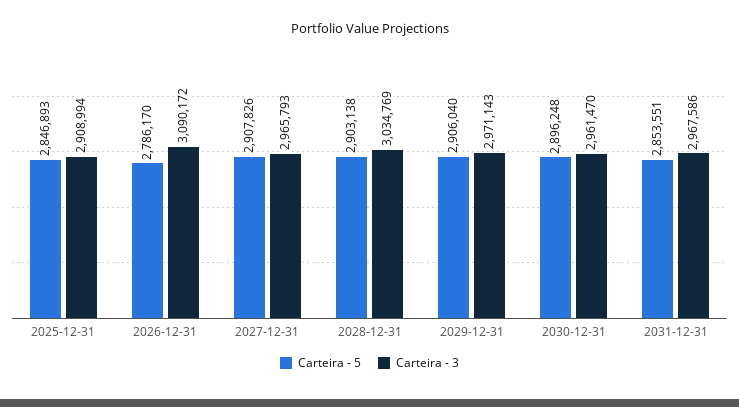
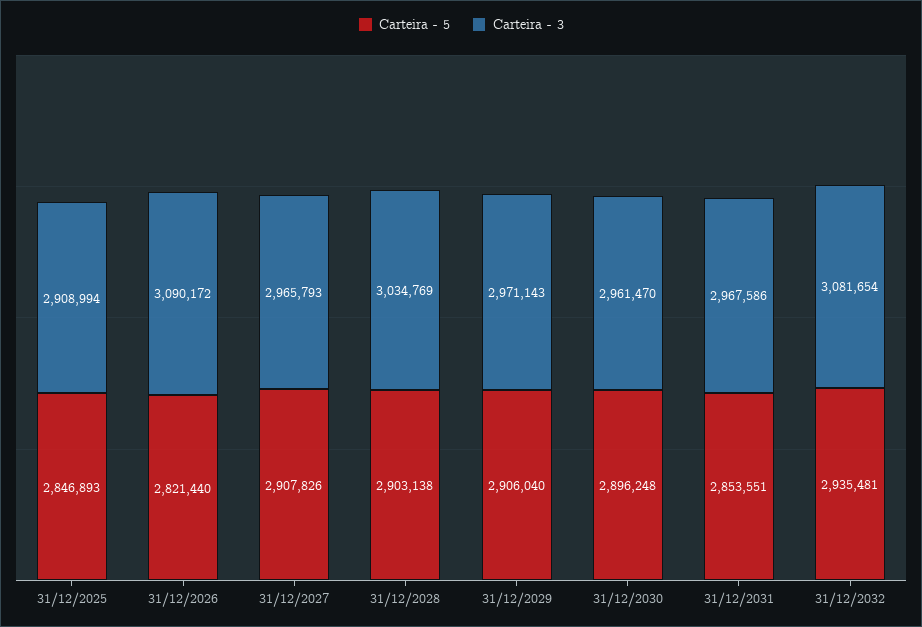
Carteira - 5, 2026-12-31: 2786170 -> 2821440
Carteira - 5, 31/12/2032: none -> 2935481
Carteira - 3, 31/12/2032: none -> 3081654

